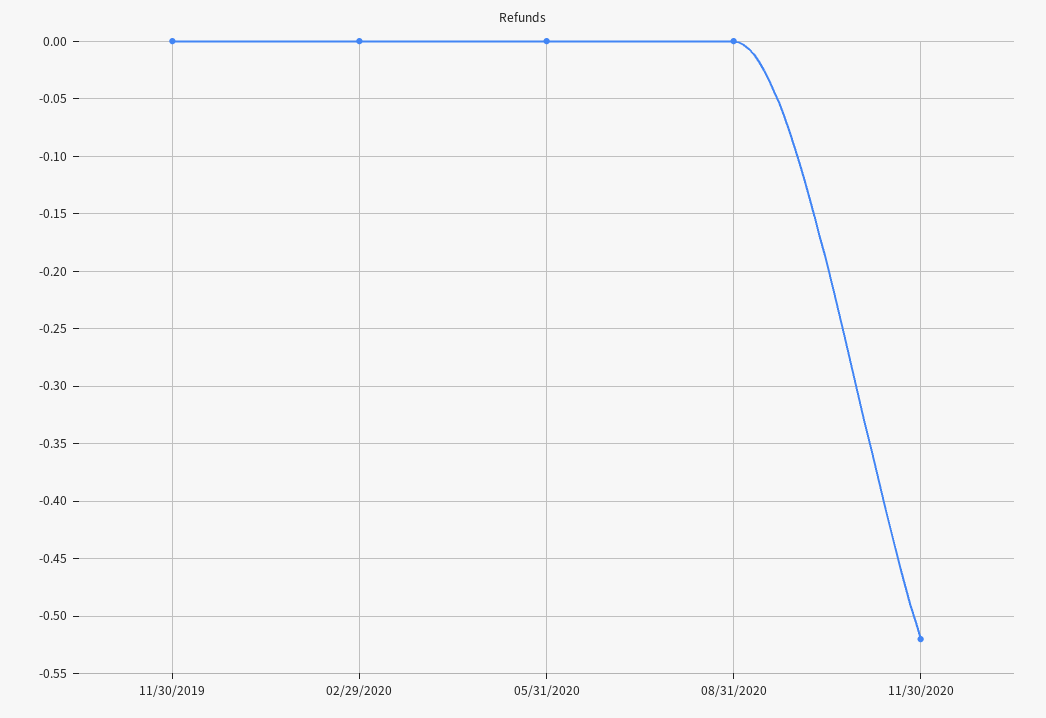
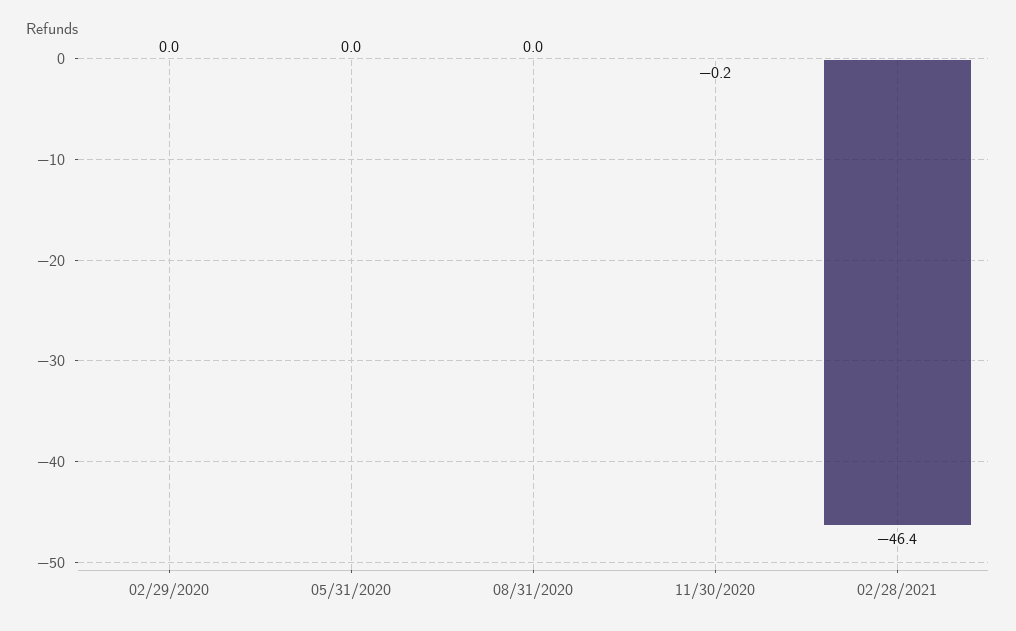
11/30/2019: 0 -> none
11/30/2020: -0.52 -> -0.2
02/28/2021: none -> -46.4

